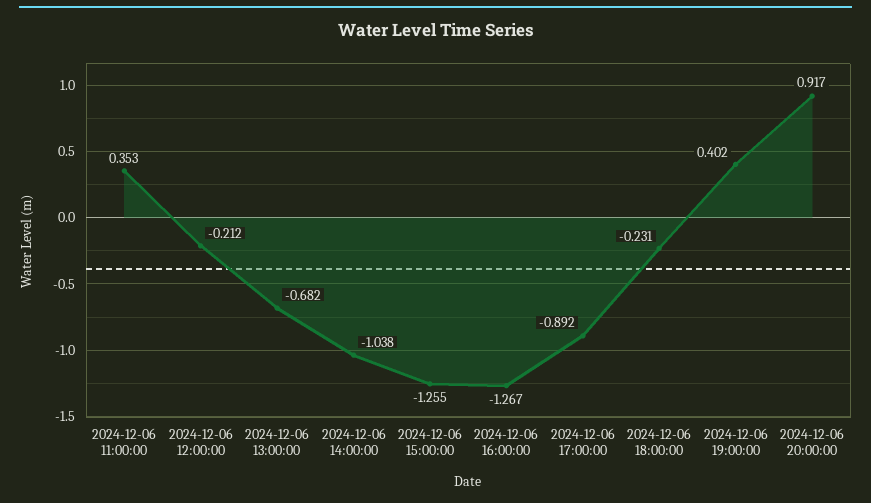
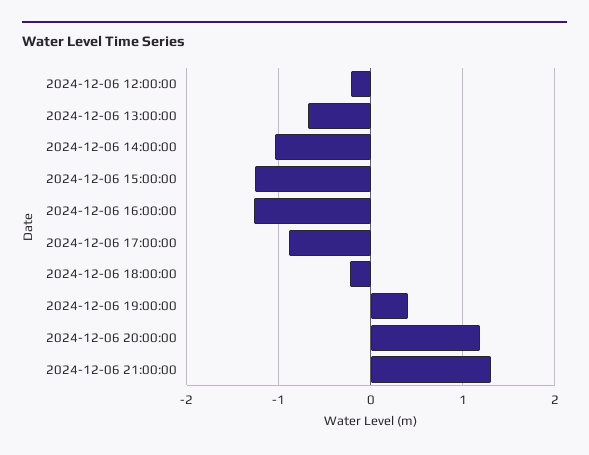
2024-12-06 11:00:00: 0.353 -> none
2024-12-06 20:00:00: 0.917 -> 1.2
2024-12-06 21:00:00: none -> 1.3

